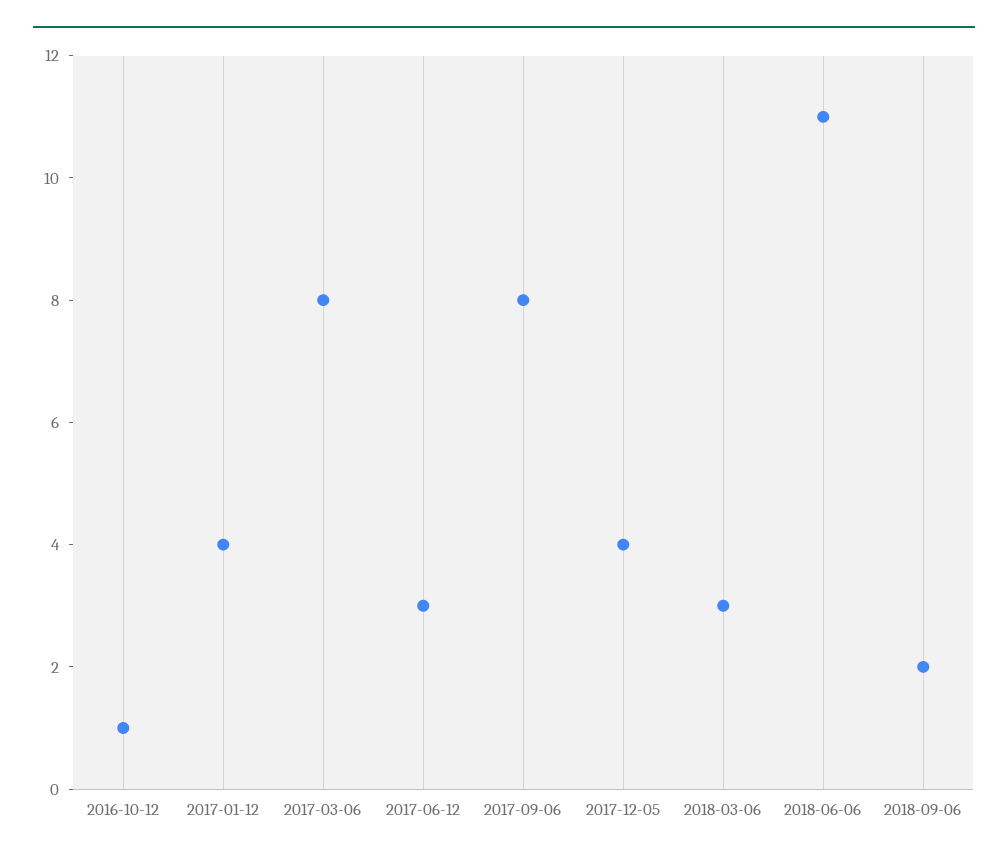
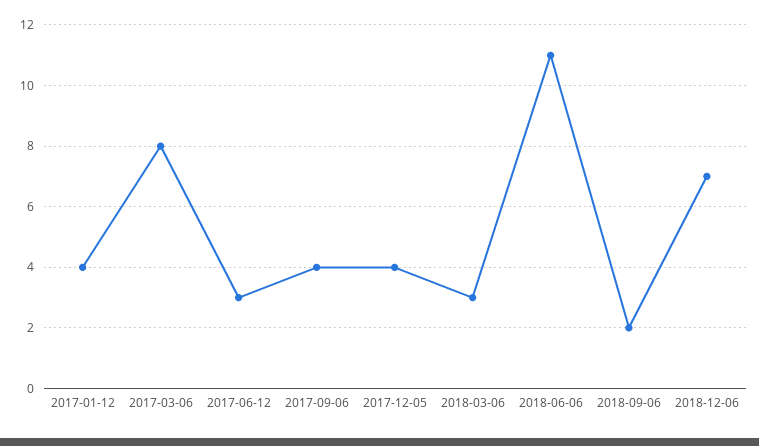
2016-10-12: 1 -> none
2017-09-06: 8 -> 4
2018-12-06: none -> 7

